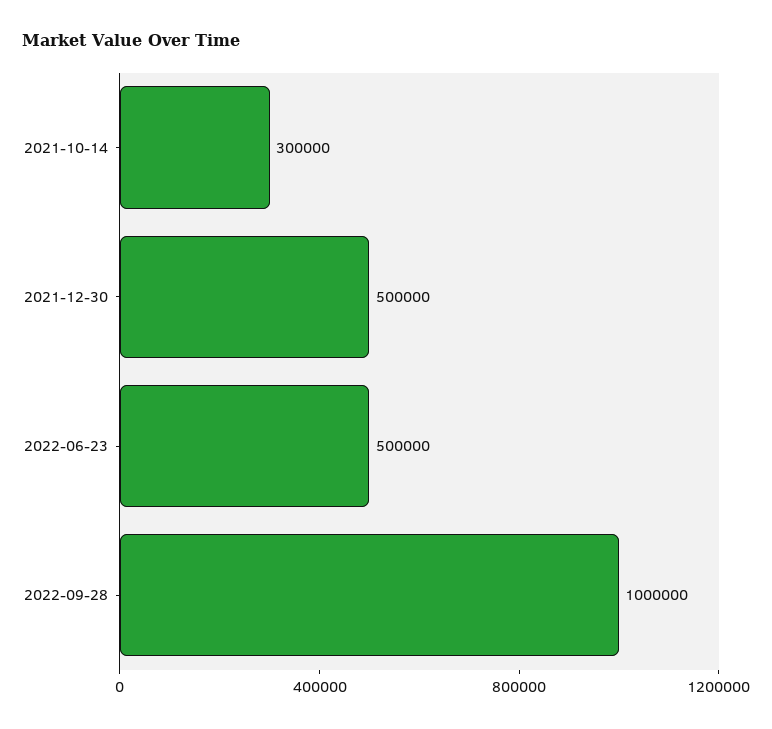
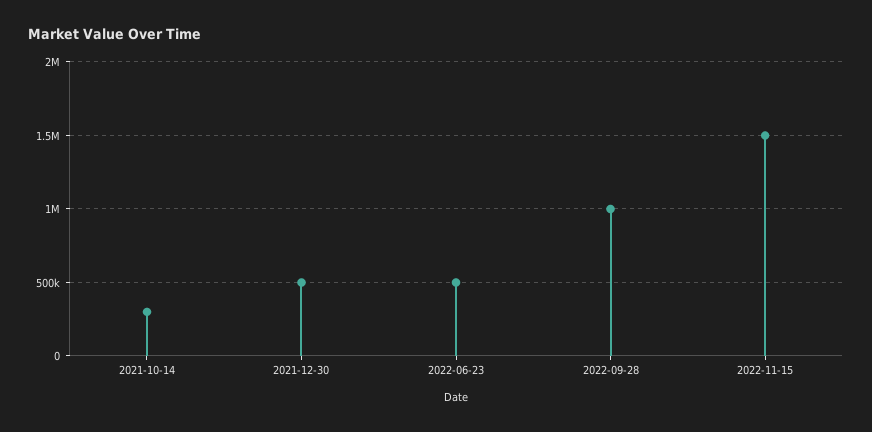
2022-11-15: none -> 1500000

